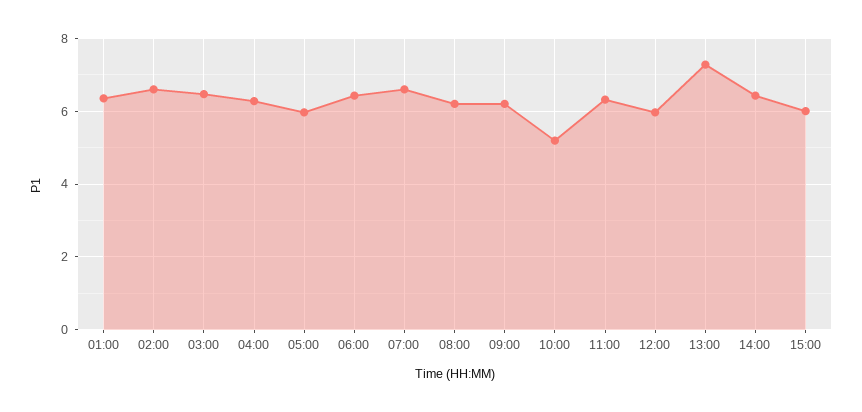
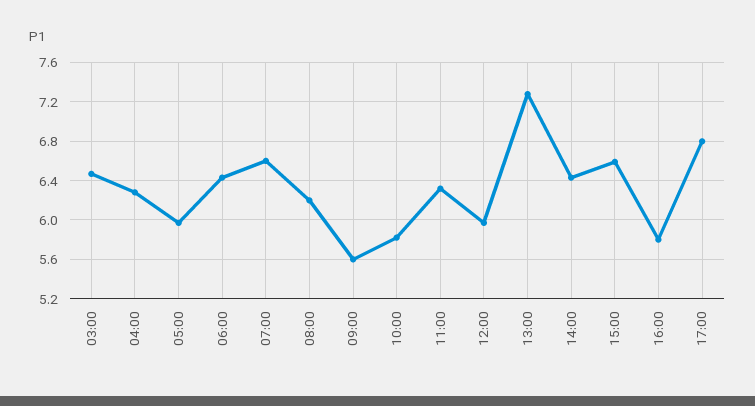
01:00: 6.4 -> none
02:00: 6.6 -> none
09:00: 6.2 -> 5.6
10:00: 5.2 -> 5.8
15:00: 6 -> 6.6
16:00: none -> 5.8
17:00: none -> 6.8

